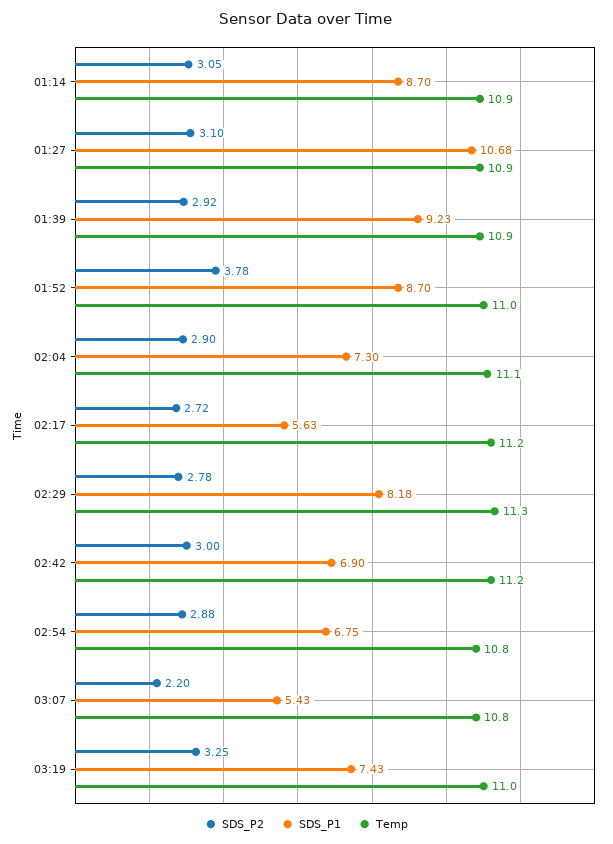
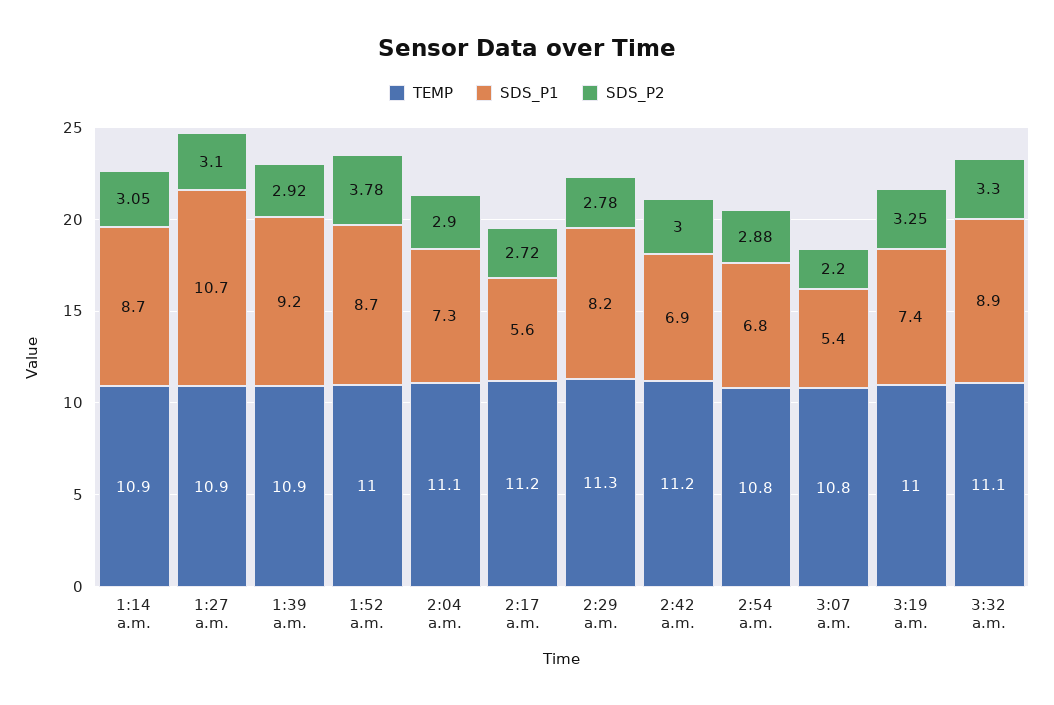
Temp, 3:32 a.m.: none -> 11.1
SDS_P1, 3:32 a.m.: none -> 8.9
SDS_P2, 3:32 a.m.: none -> 3.3

